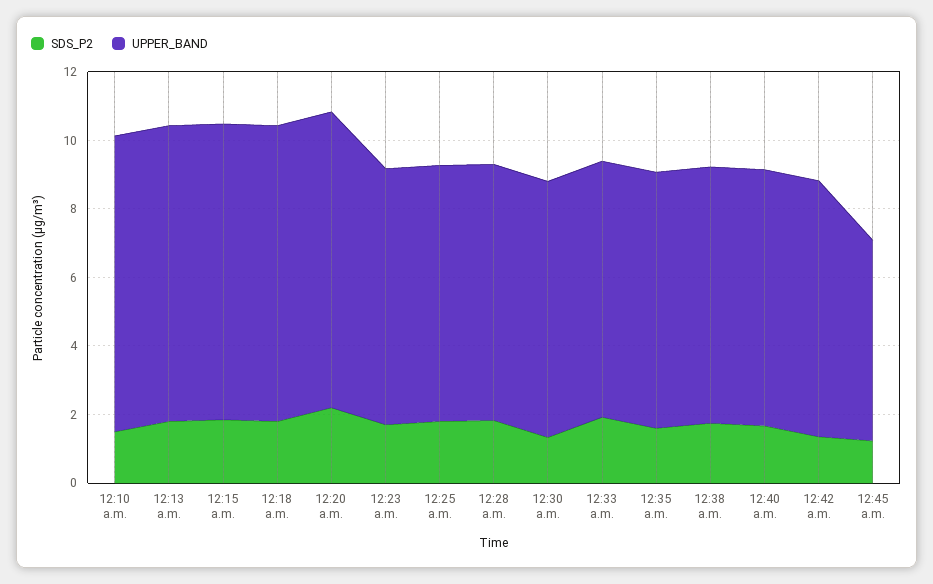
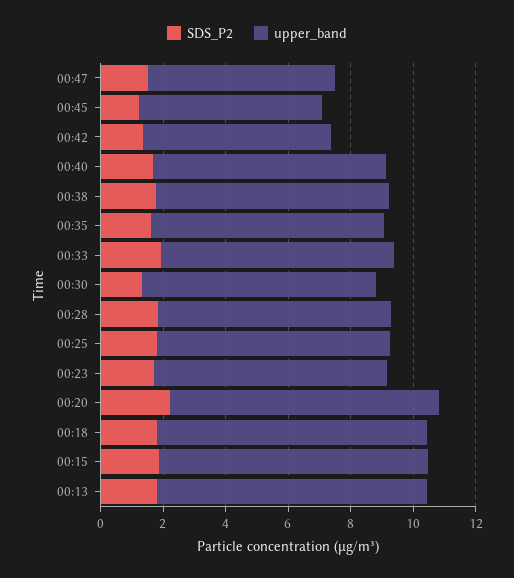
SDS_P2, 12:10 a.m.: 1.5 -> none
UPPER_BAND, 12:10 a.m.: 8.5 -> none
UPPER_BAND, 12:42 a.m.: 7.5 -> 6
SDS_P2, 00:47: none -> 1.5
UPPER_BAND, 00:47: none -> 6

